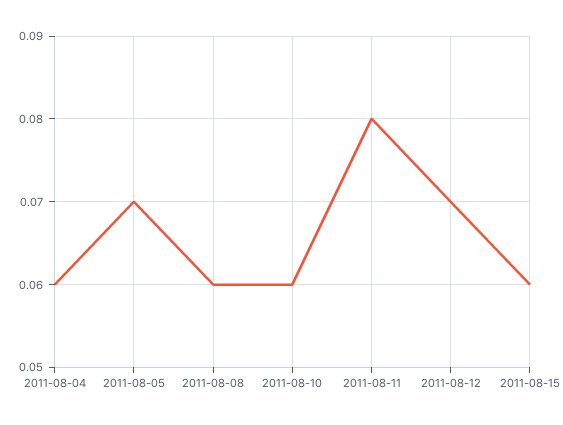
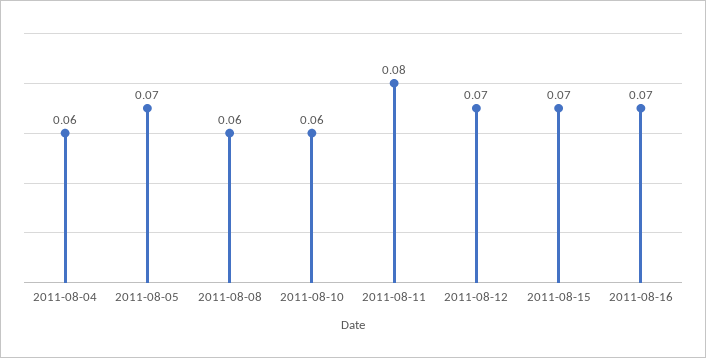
2011-08-15: 0.06 -> 0.07
2011-08-16: none -> 0.07

